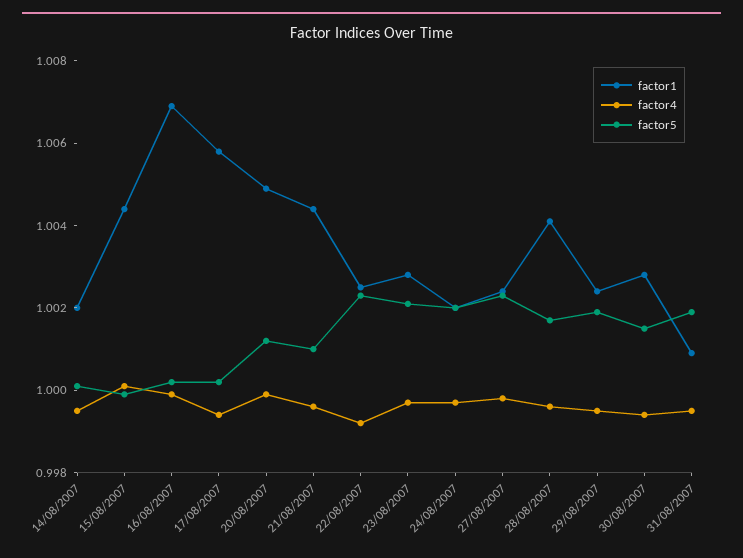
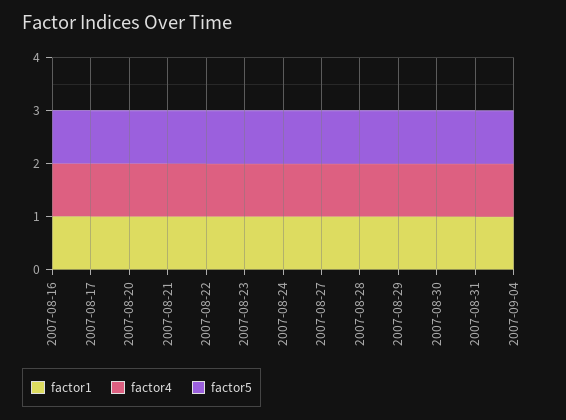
factor1, 14/08/2007: 1.002 -> none
factor4, 14/08/2007: 0.9995 -> none
factor5, 14/08/2007: 1 -> none
factor1, 15/08/2007: 1.0045 -> none
factor4, 15/08/2007: 1 -> none
factor5, 15/08/2007: 1 -> none
factor1, 2007-09-04: none -> 1
factor4, 2007-09-04: none -> 1
factor5, 2007-09-04: none -> 1

